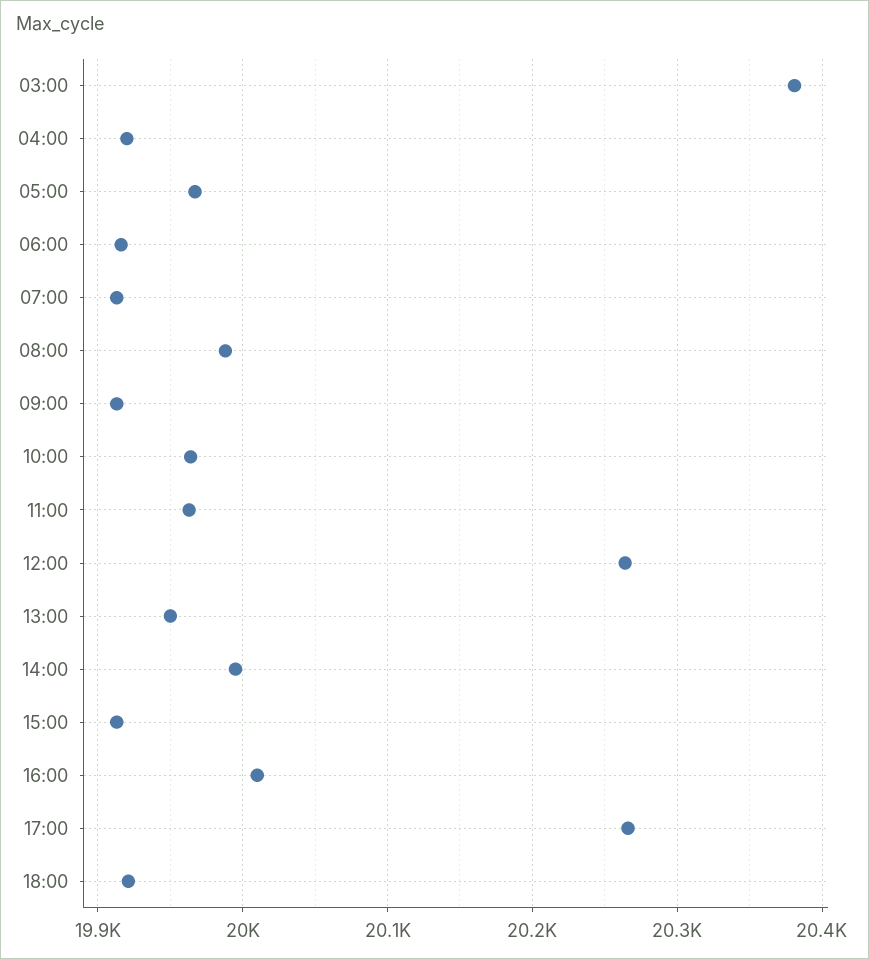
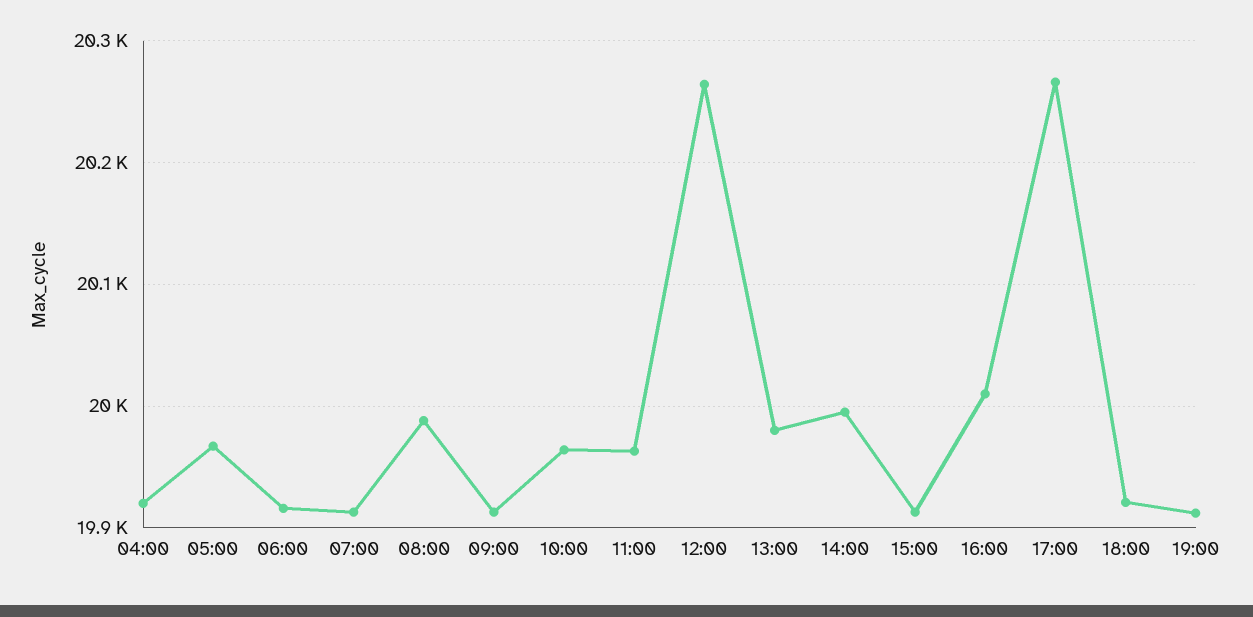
03:00: 20380 -> none
13:00: 19950 -> 19980
19:00: none -> 19910

